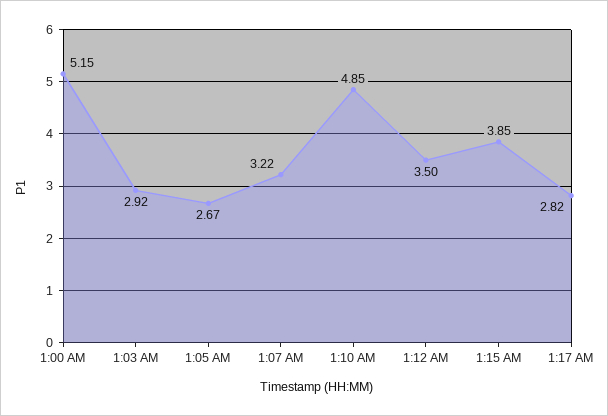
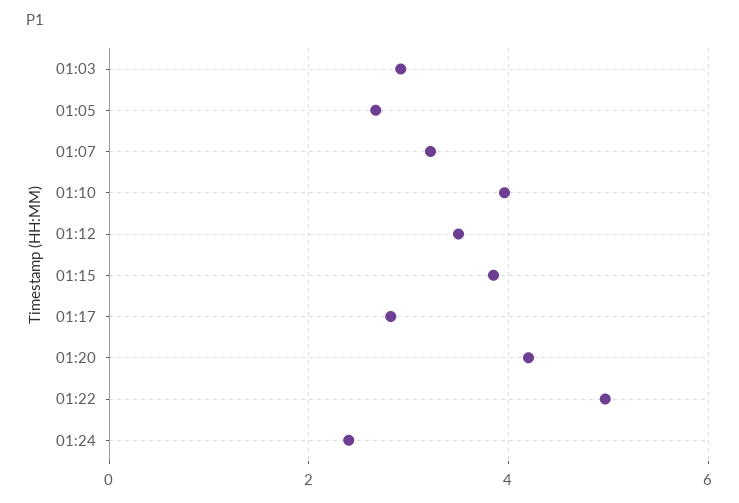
1:00 AM: 5.15 -> none
1:10 AM: 4.85 -> 4
01:20: none -> 4.2
01:22: none -> 5
01:24: none -> 2.4

